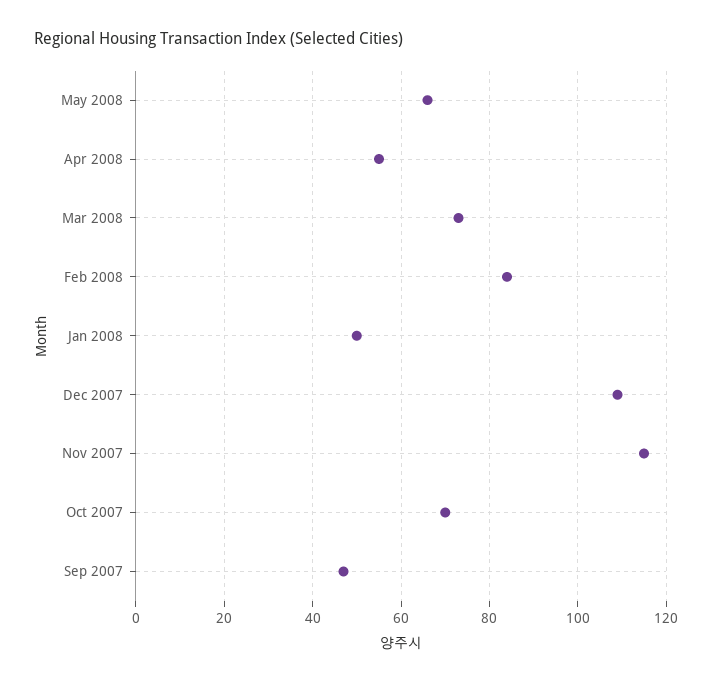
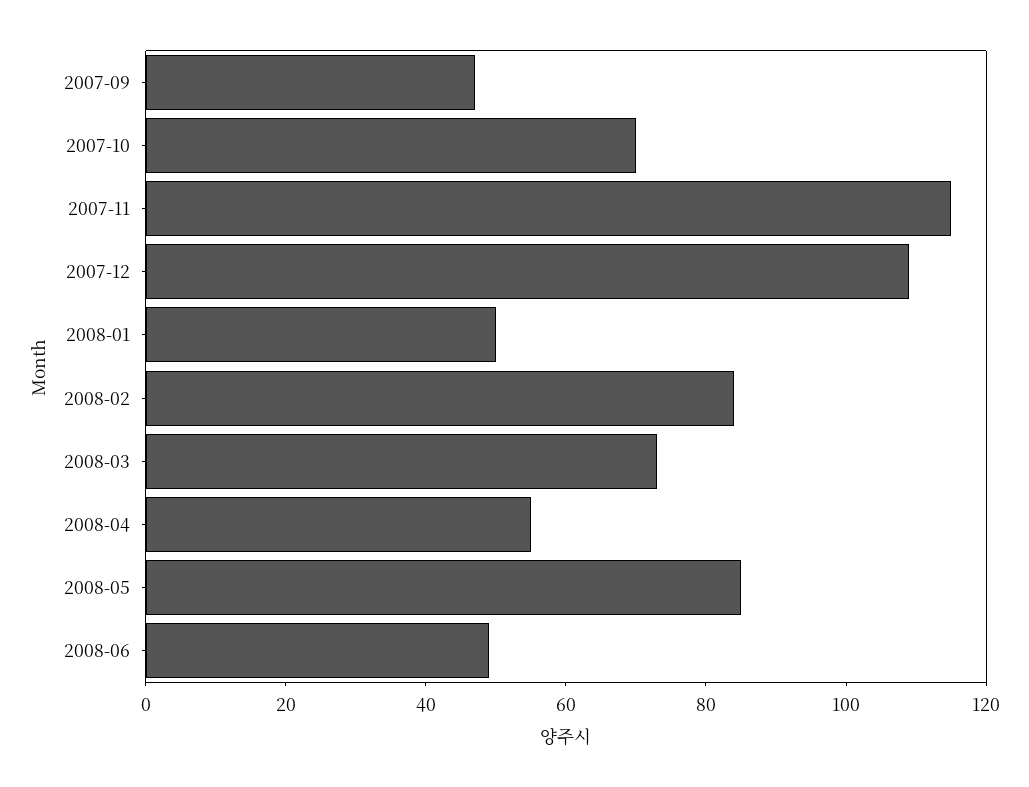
May 2008: 65 -> 85
2008-06: none -> 50

